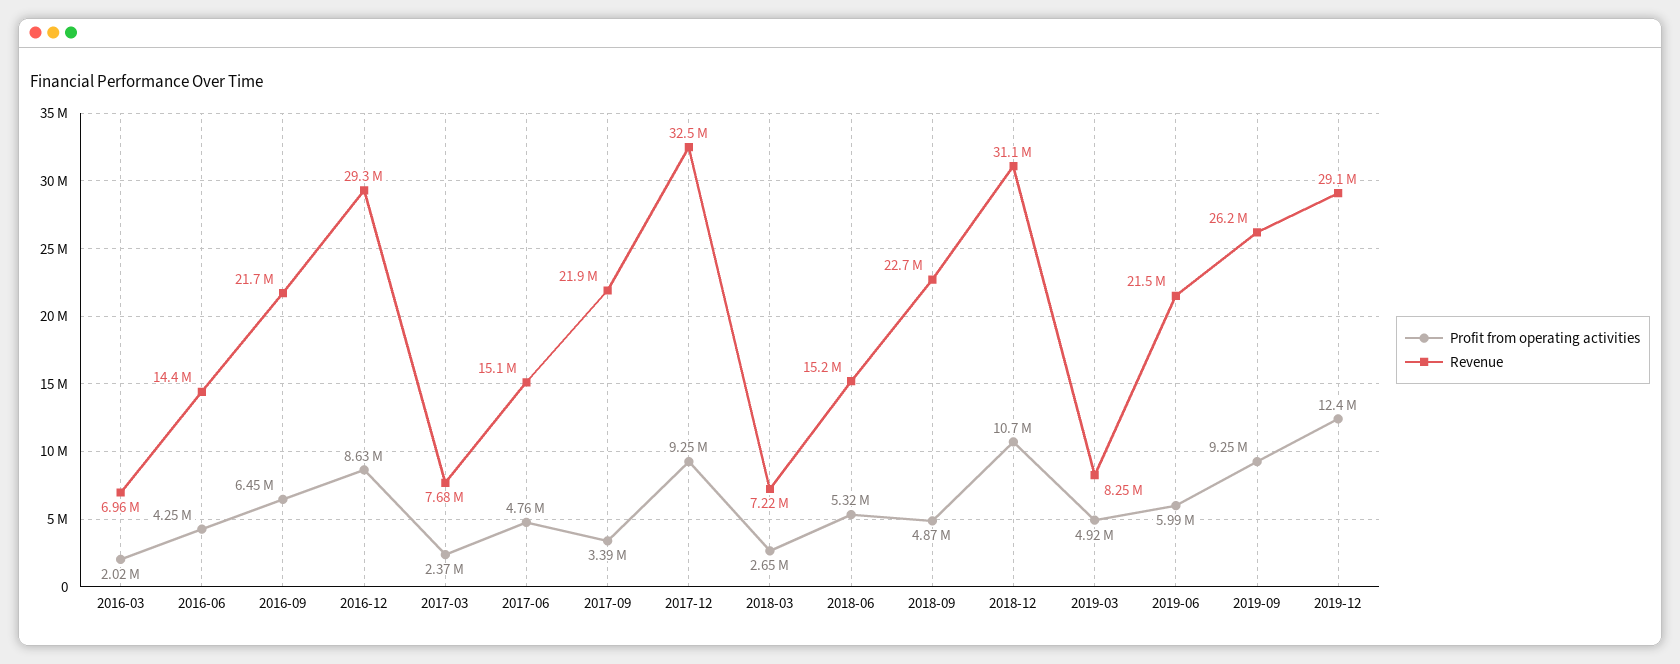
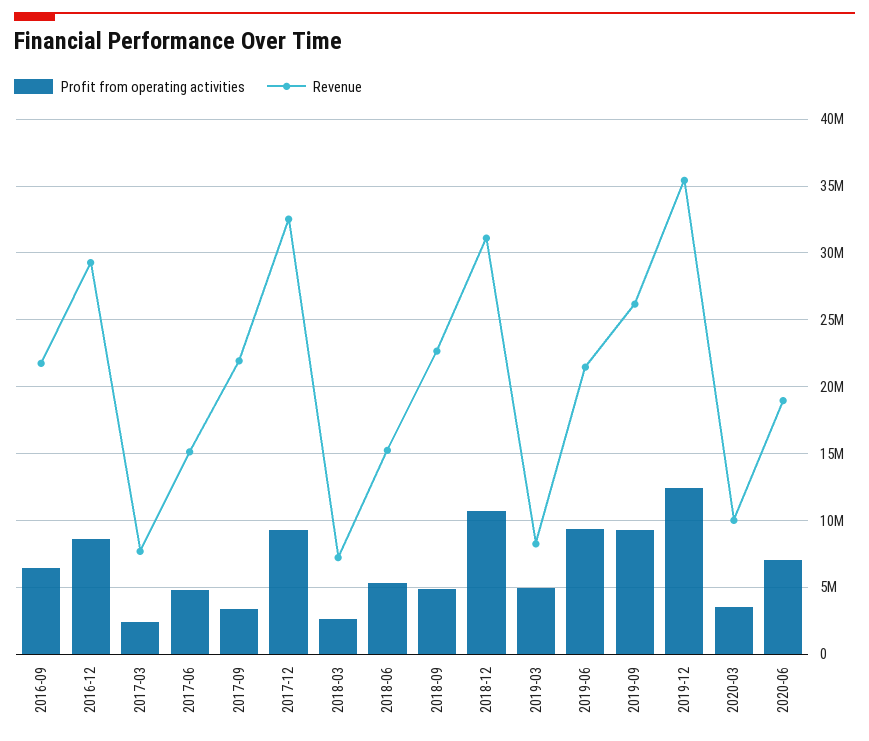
Profit from operating activities, 2016-03: 2020000 -> none
Revenue, 2016-03: 6960000 -> none
Profit from operating activities, 2016-06: 4250000 -> none
Revenue, 2016-06: 14400000 -> none
Profit from operating activities, 2019-06: 5990000 -> 9500000
Revenue, 2019-12: 29100000 -> 35500000
Profit from operating activities, 2020-03: none -> 3500000
Revenue, 2020-03: none -> 10000000
Profit from operating activities, 2020-06: none -> 7000000
Revenue, 2020-06: none -> 19000000

